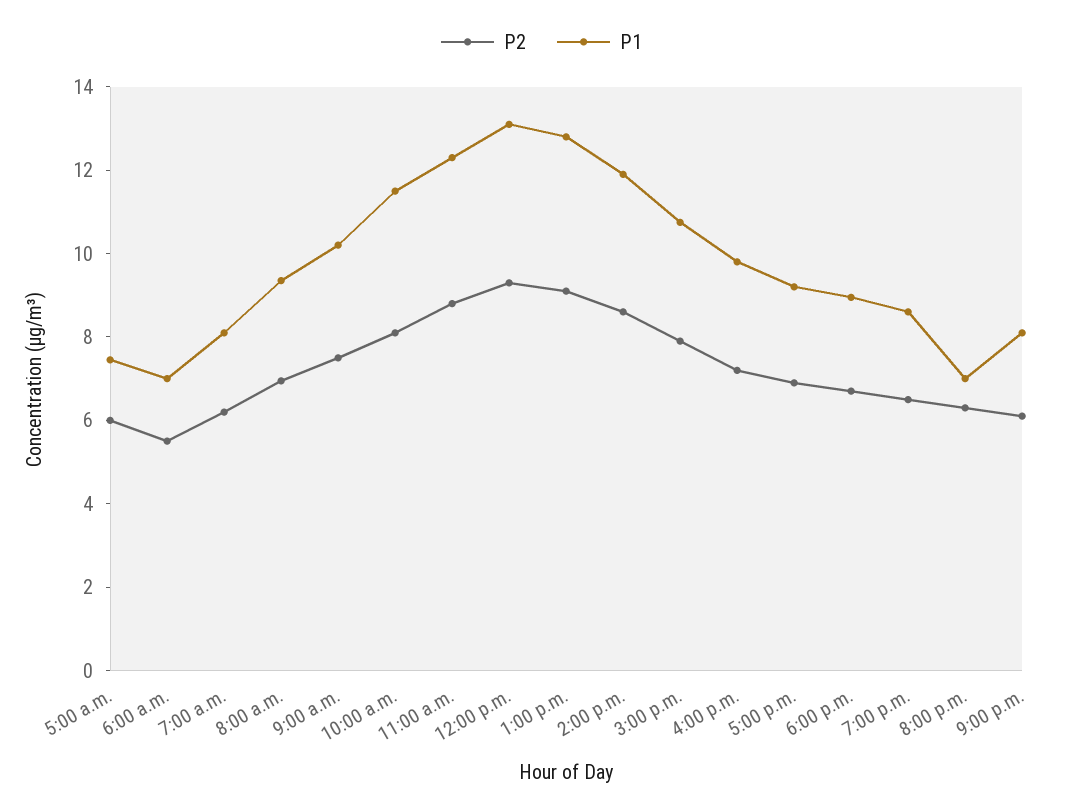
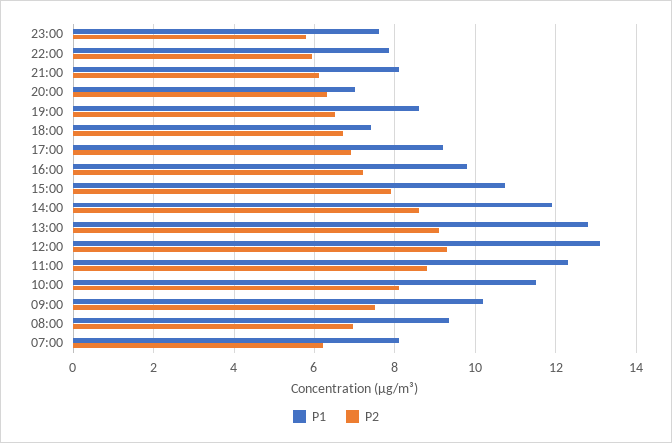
P2, 5:00 a.m.: 6 -> none
P1, 5:00 a.m.: 7.5 -> none
P2, 6:00 a.m.: 5.5 -> none
P1, 6:00 a.m.: 7 -> none
P1, 6:00 p.m.: 9 -> 7.4
P1, 23:00: none -> 7.6
P2, 23:00: none -> 5.8
P1, 22:00: none -> 7.8
P2, 22:00: none -> 6

